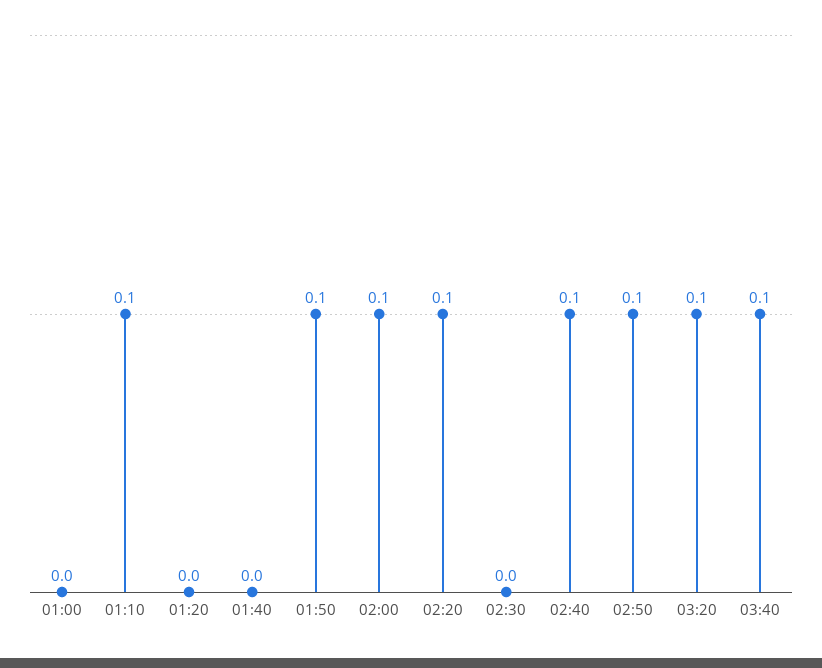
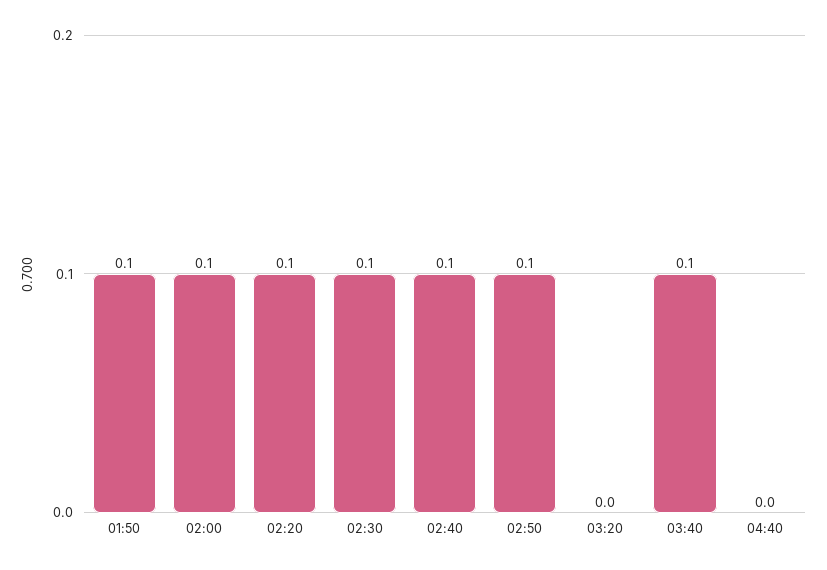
01:00: 0 -> none
01:10: 0.1 -> none
01:20: 0 -> none
01:40: 0 -> none
02:30: 0 -> 0.1
03:20: 0.1 -> 0
04:40: none -> 0

